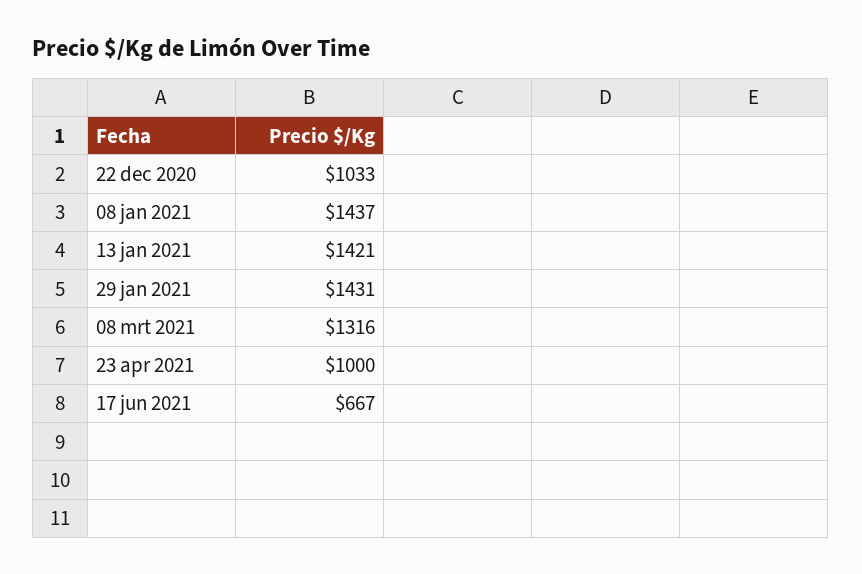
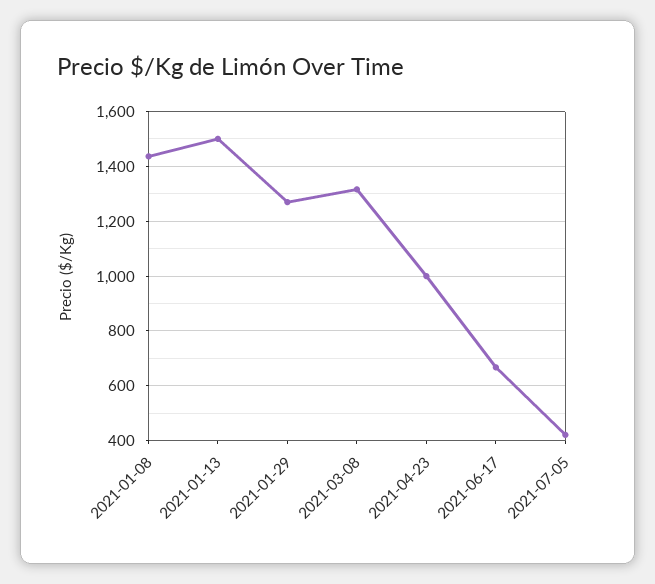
22 dec 2020: 1033 -> none
13 jan 2021: 1421 -> 1500
29 jan 2021: 1431 -> 1275
2021-07-05: none -> 425

